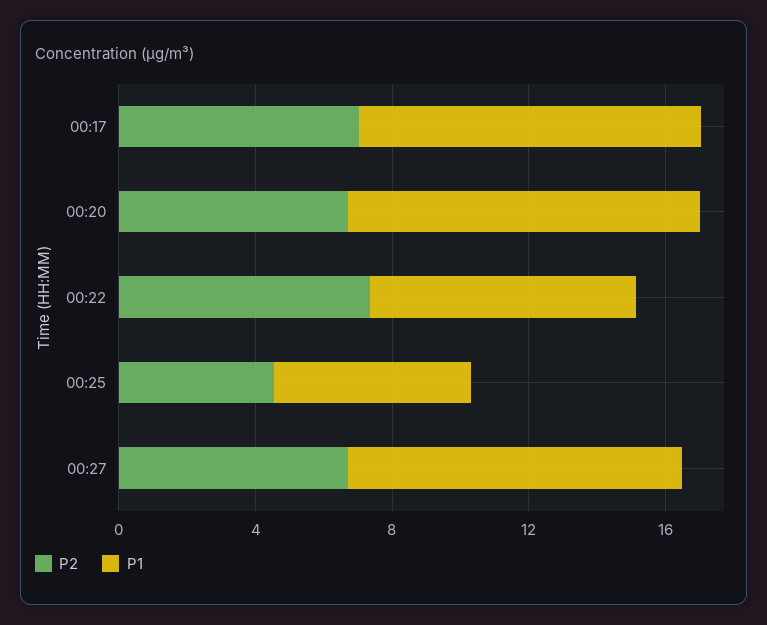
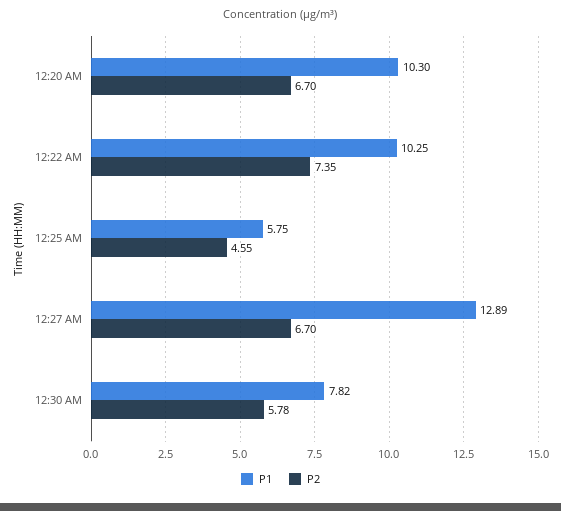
P2, 00:17: 7 -> none
P1, 00:17: 10 -> none
P1, 00:22: 8 -> 10.25
P1, 00:27: 10 -> 12.89
P1, 12:30 AM: none -> 7.82
P2, 12:30 AM: none -> 5.78

